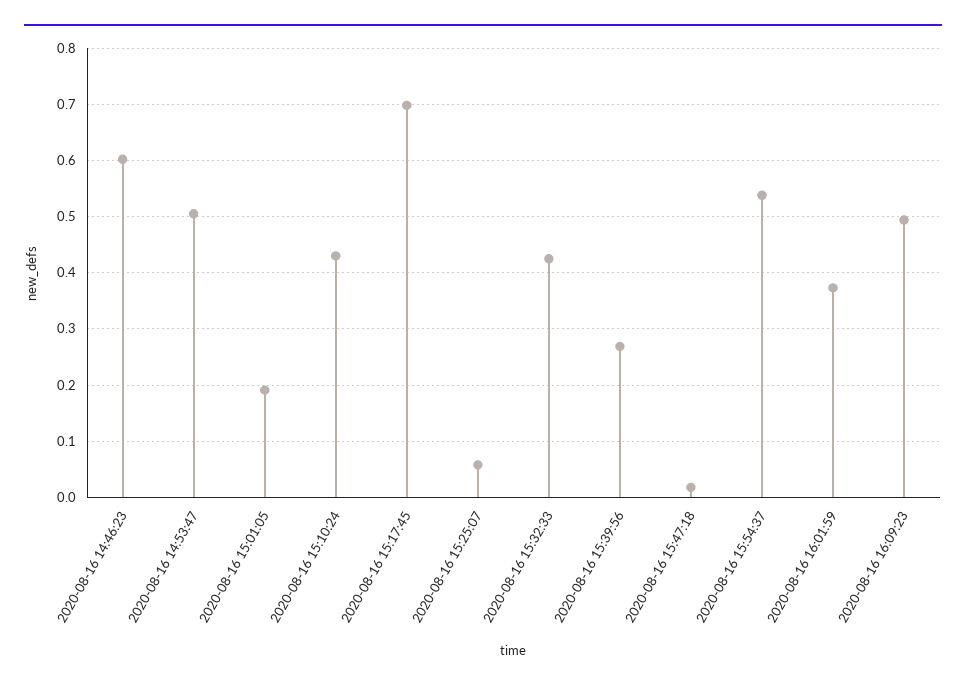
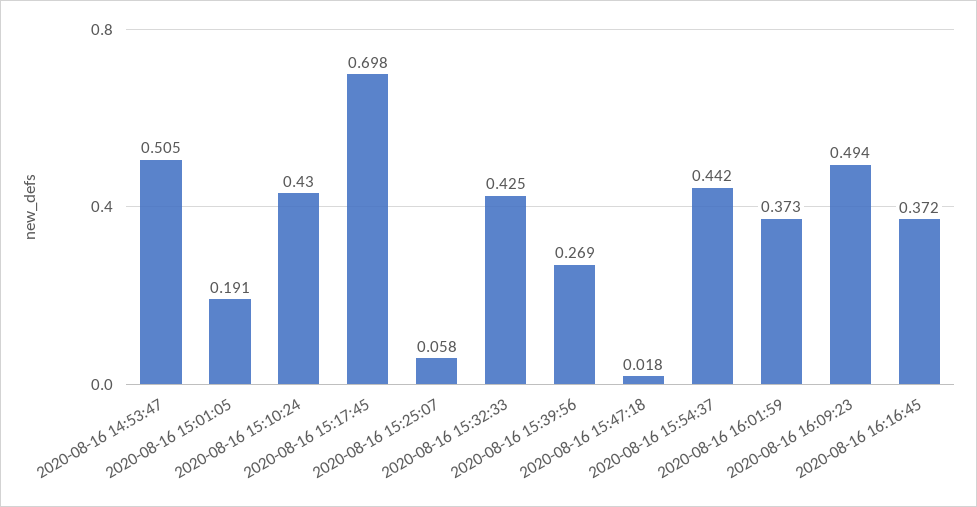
2020-08-16 14:46:23: 0.6 -> none
2020-08-16 15:54:37: 0.54 -> 0.442
2020-08-16 16:16:45: none -> 0.372

